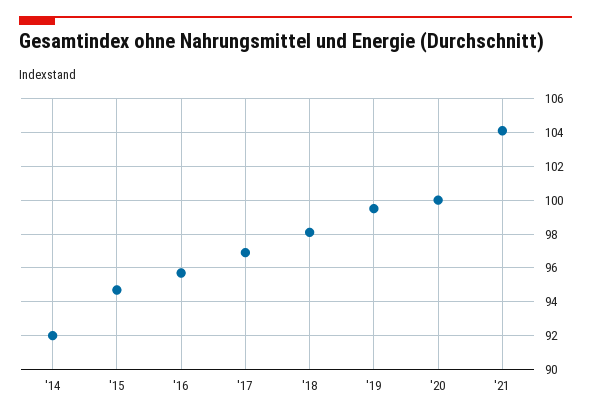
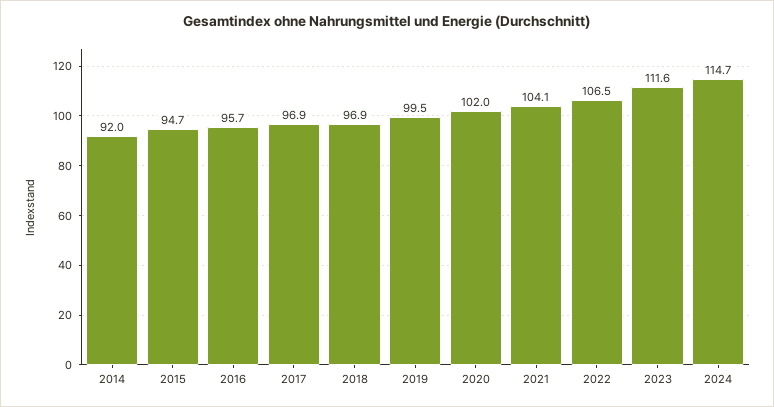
'18: 98 -> 96.9
'20: 100 -> 102
2022: none -> 106.5
2023: none -> 111.6
2024: none -> 114.7

